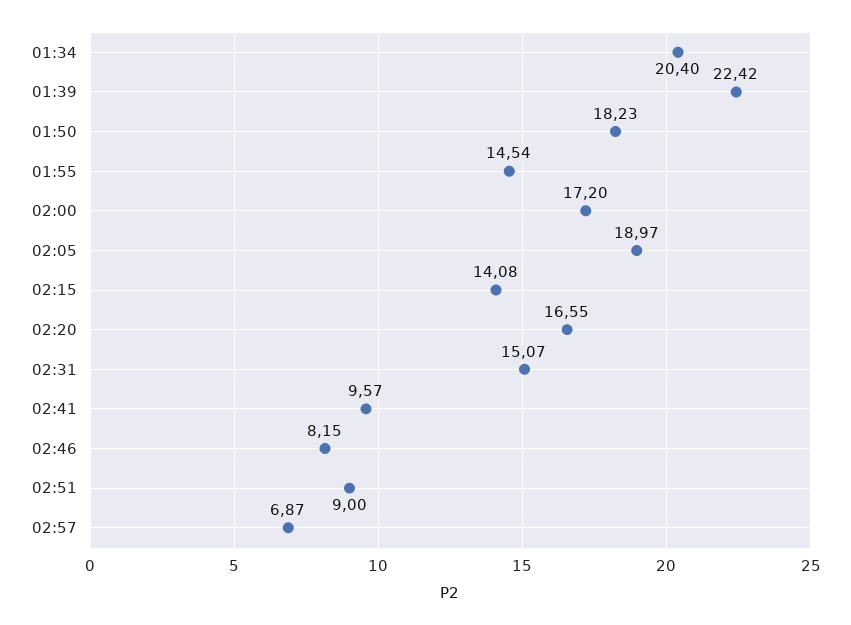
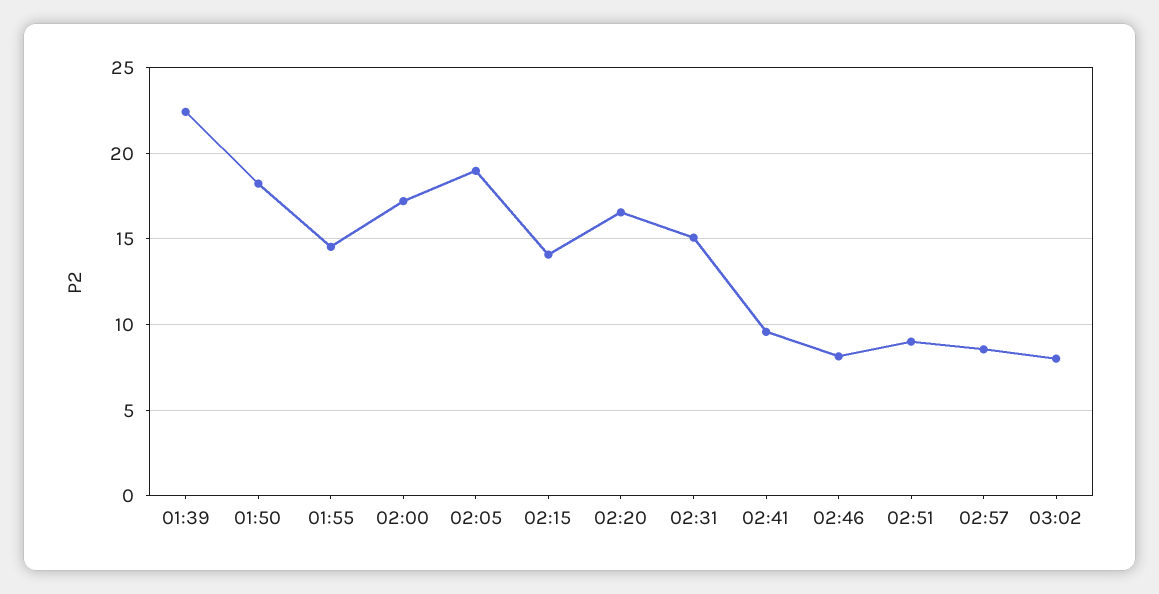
01:34: 20.4 -> none
02:57: 6.87 -> 8.5
03:02: none -> 8

